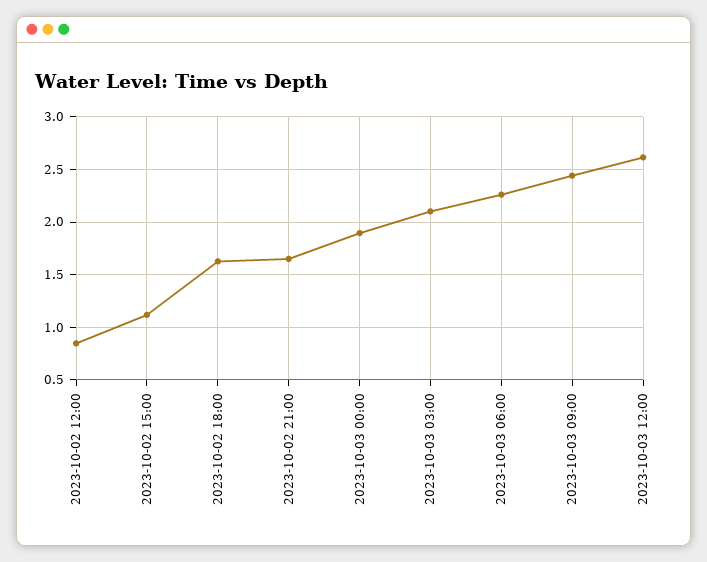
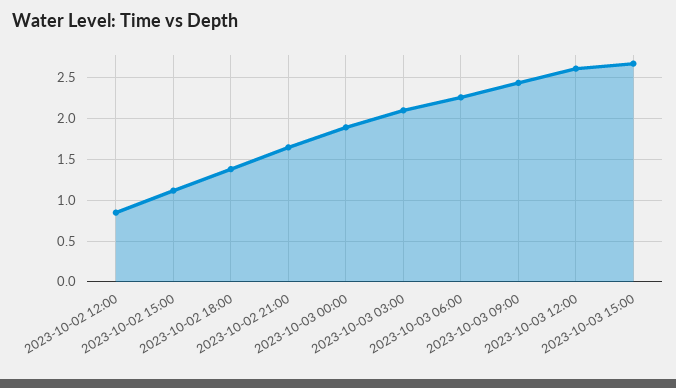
2023-10-02 18:00: 1.6 -> 1.4
2023-10-03 15:00: none -> 2.7

